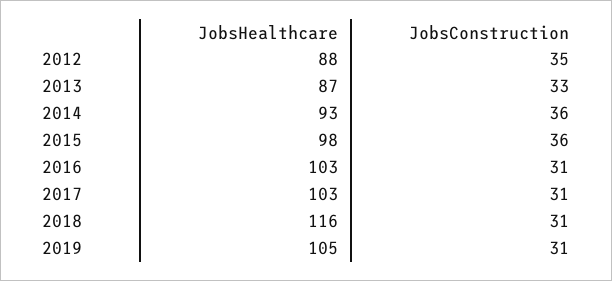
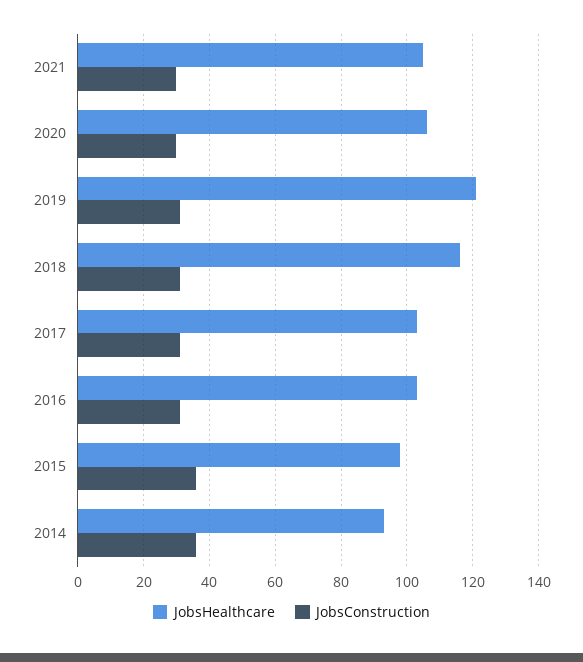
JobsHealthcare, 2012: 88 -> none
JobsConstruction, 2012: 35 -> none
JobsHealthcare, 2013: 87 -> none
JobsConstruction, 2013: 33 -> none
JobsHealthcare, 2019: 105 -> 120
JobsHealthcare, 2021: none -> 105
JobsConstruction, 2021: none -> 30
JobsHealthcare, 2020: none -> 105
JobsConstruction, 2020: none -> 30

